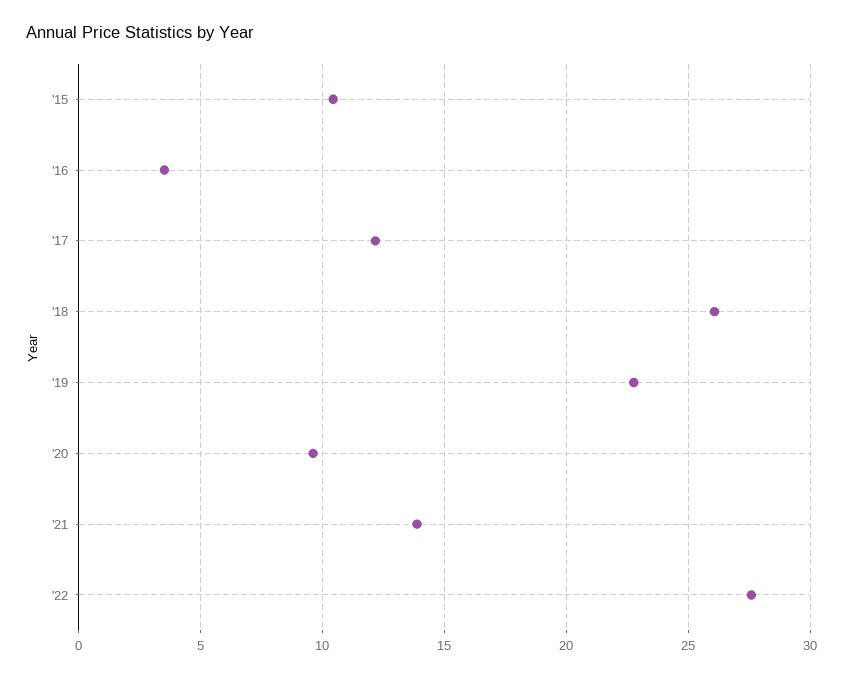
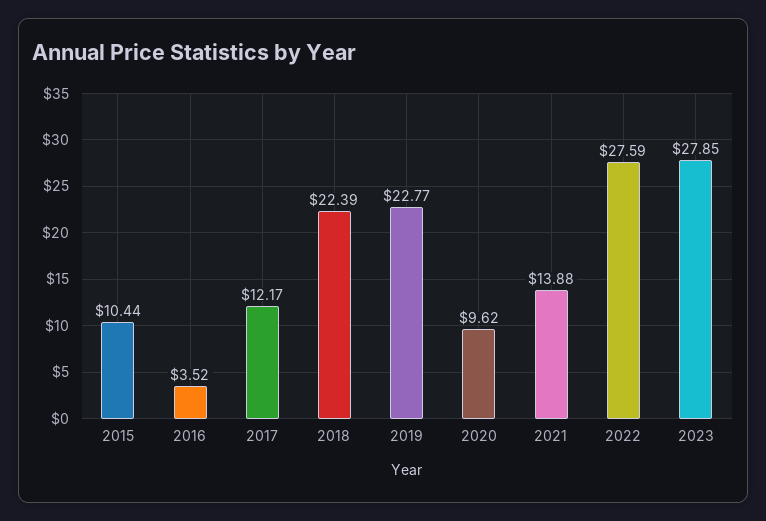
'18: 26 -> 22.39
2023: none -> 27.85

